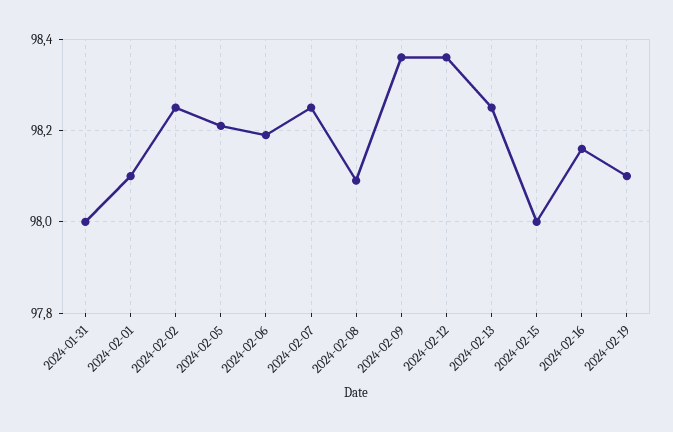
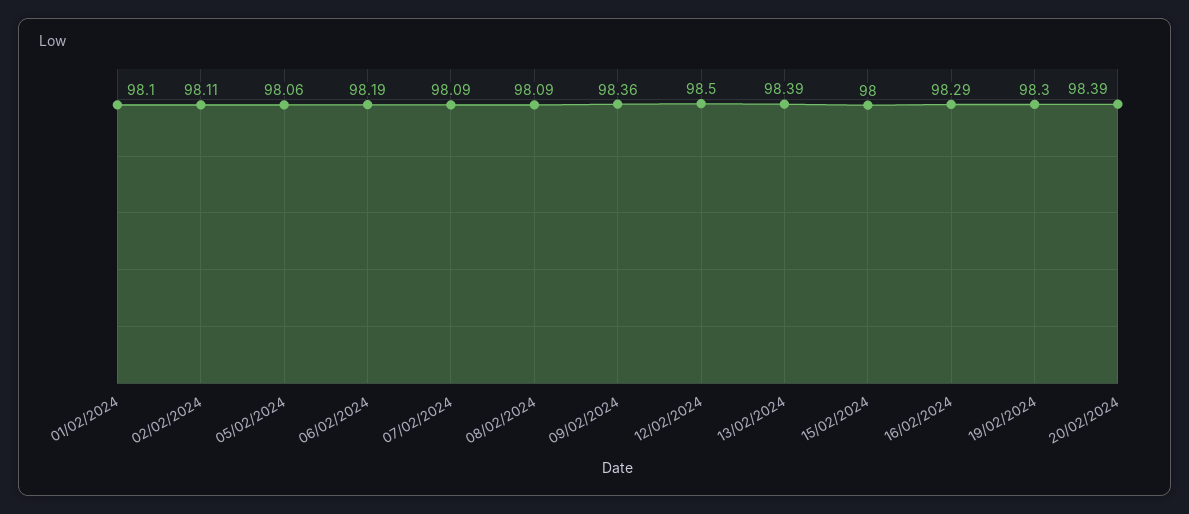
2024-01-31: 98 -> none
2024-02-02: 98.25 -> 98.11
2024-02-05: 98.2 -> 98.06
2024-02-07: 98.25 -> 98.09
2024-02-12: 98.35 -> 98.5
2024-02-13: 98.25 -> 98.39
2024-02-16: 98.15 -> 98.29
2024-02-19: 98.1 -> 98.3
20/02/2024: none -> 98.39

